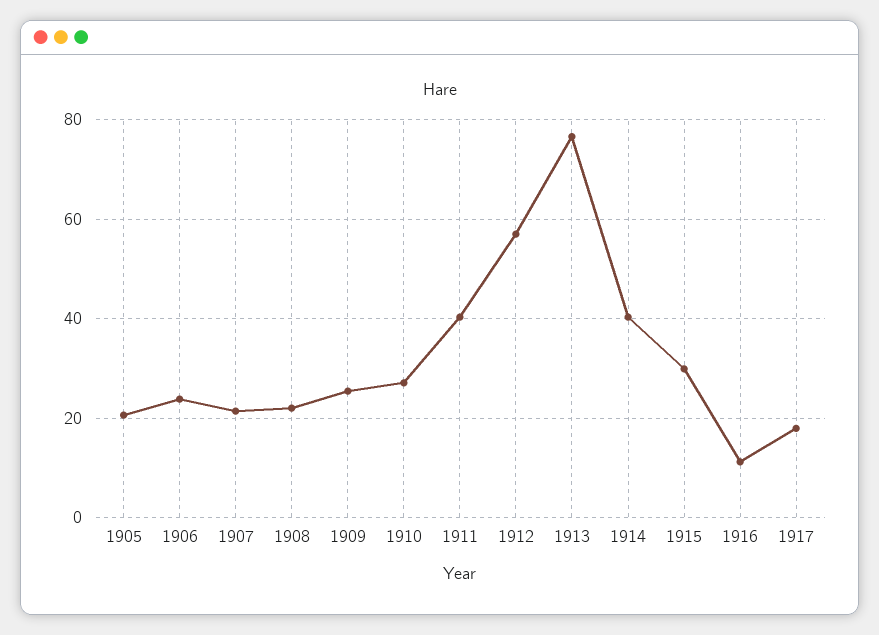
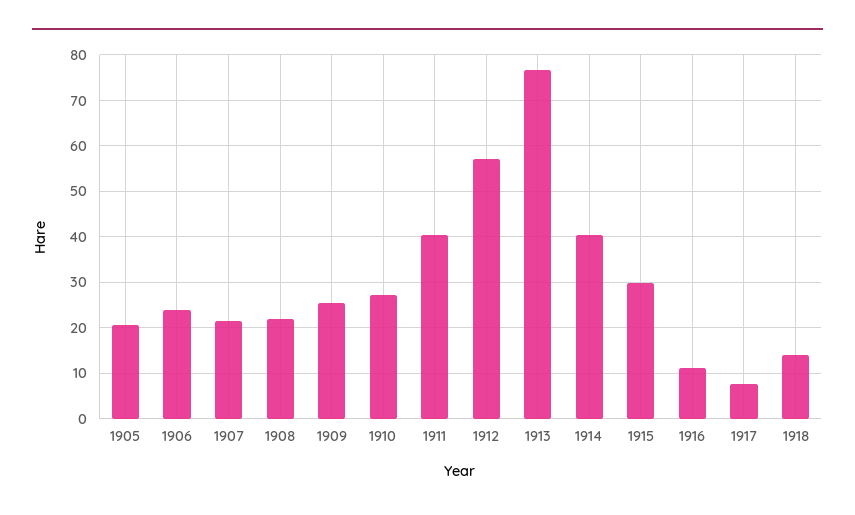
1917: 18 -> 8
1918: none -> 14

